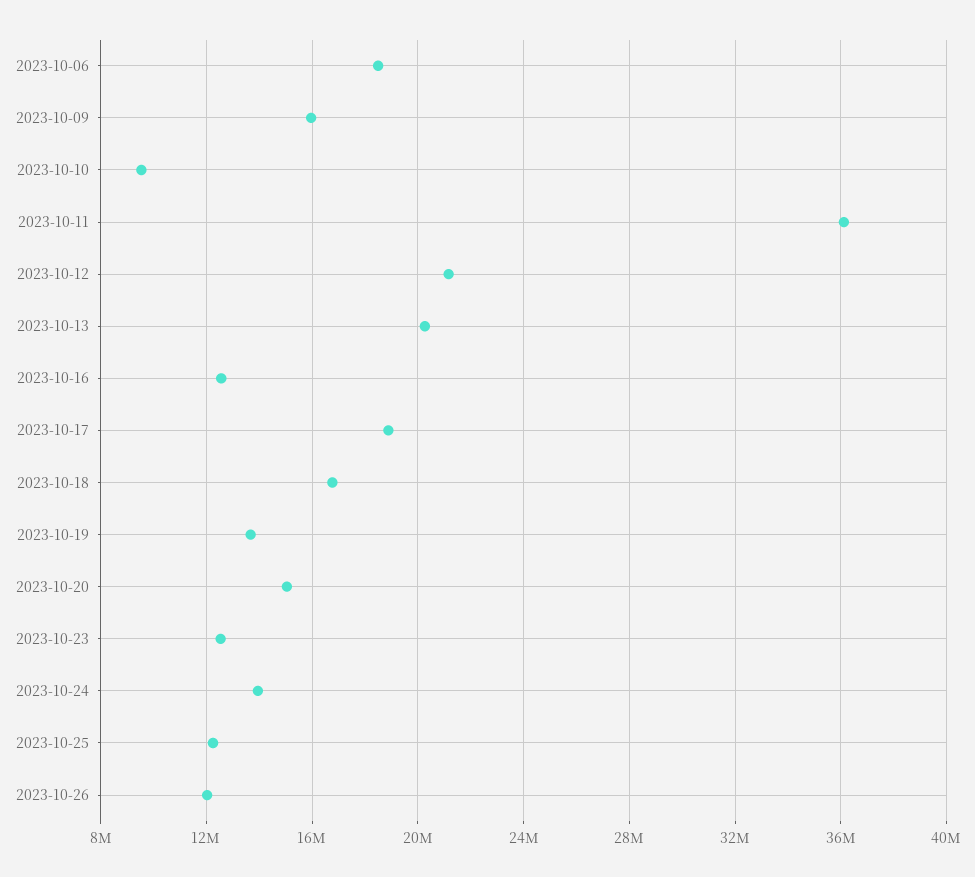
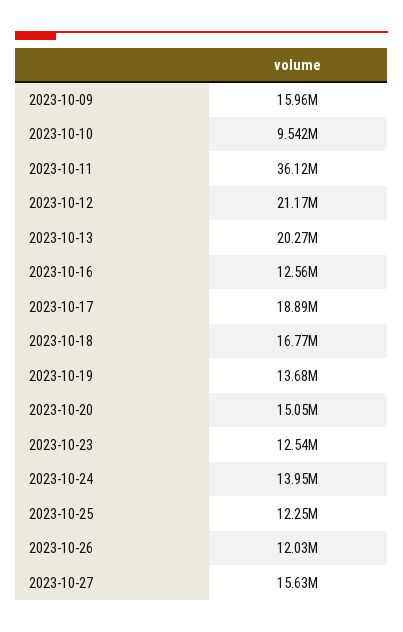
2023-10-06: 18500000 -> none
2023-10-27: none -> 15630000

